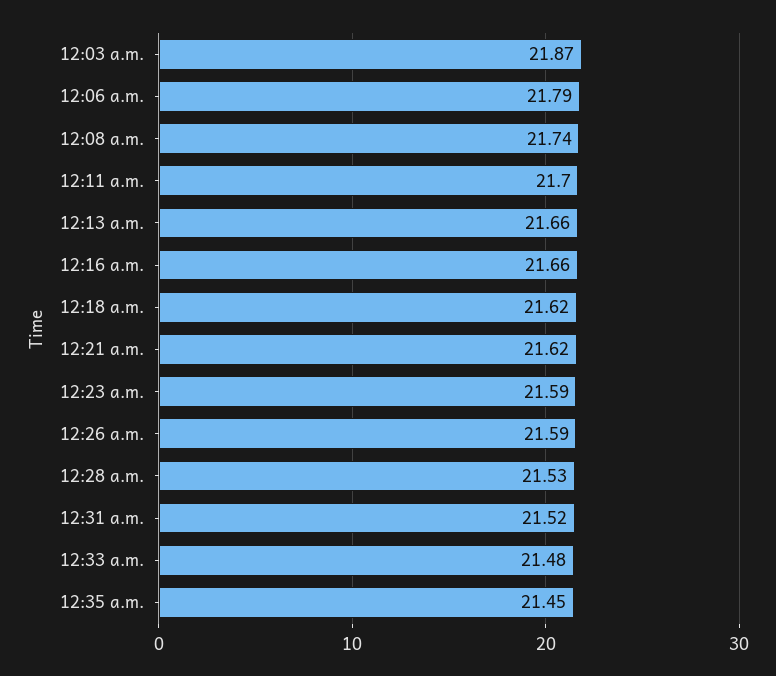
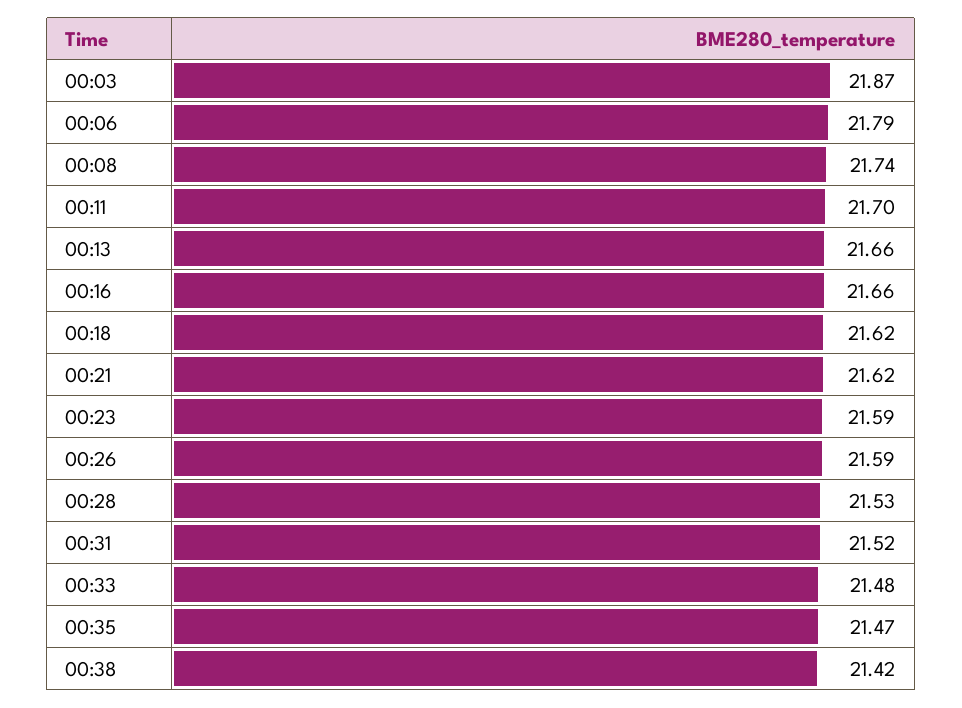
12:35 a.m.: 21.45 -> 21.47
00:38: none -> 21.42

